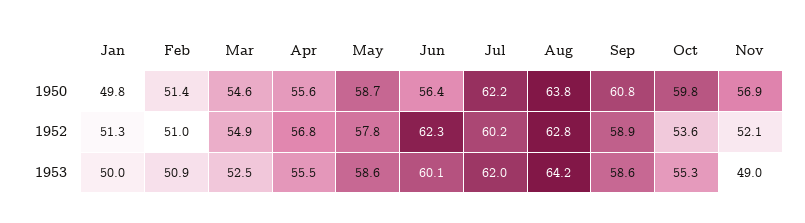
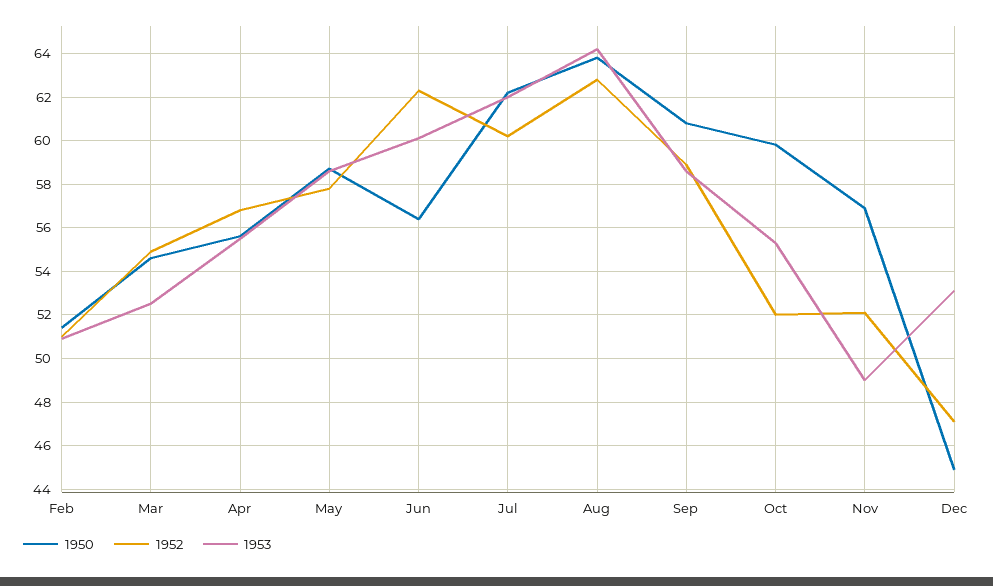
1950, Jan: 49.8 -> none
1952, Jan: 51.3 -> none
1952, Oct: 53.6 -> 52
1953, Jan: 50 -> none
1950, Dec: none -> 45
1952, Dec: none -> 47
1953, Dec: none -> 53

